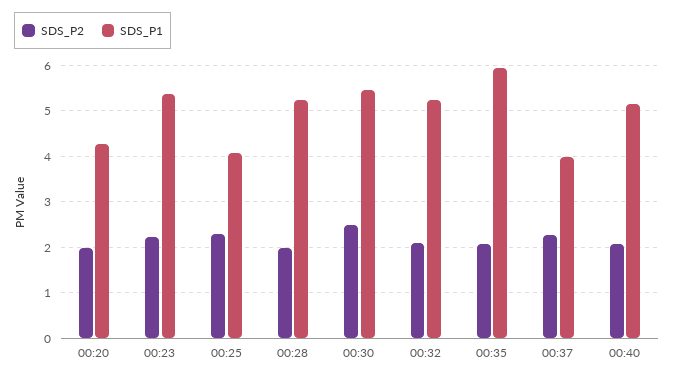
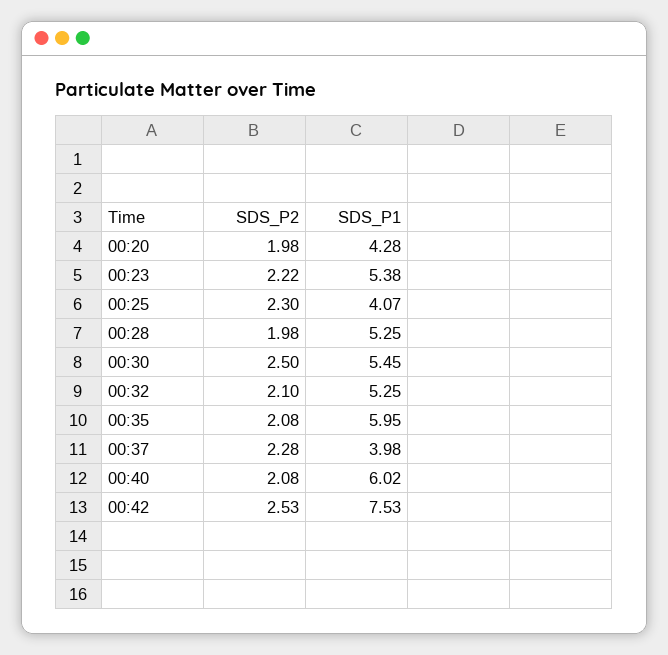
SDS_P1, 00:40: 5.2 -> 6.02
SDS_P2, 00:42: none -> 2.53
SDS_P1, 00:42: none -> 7.53

